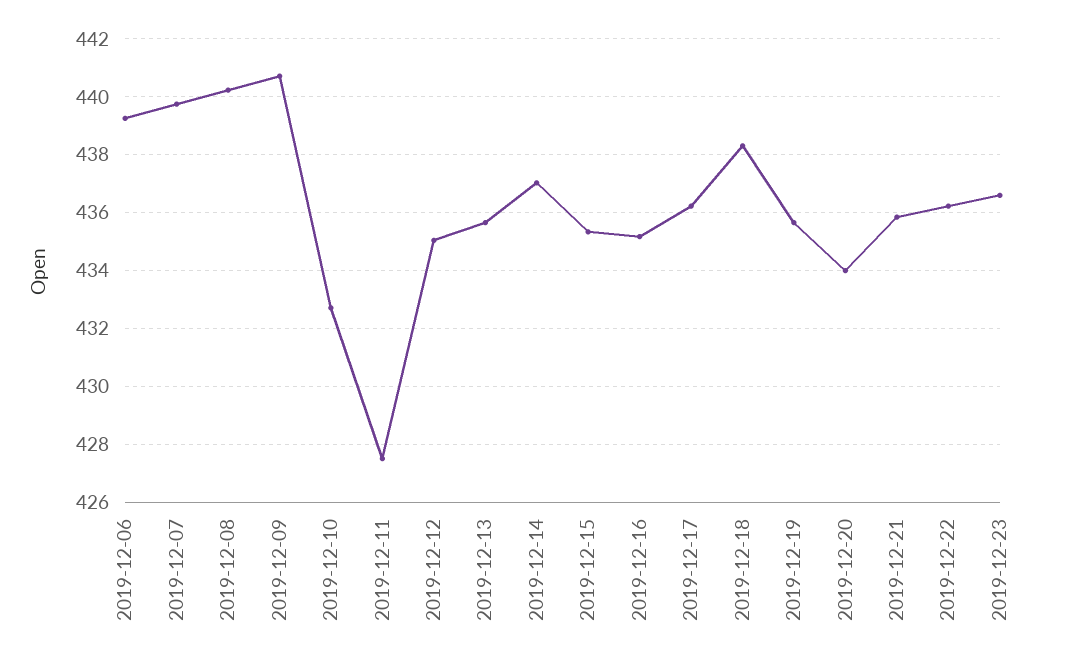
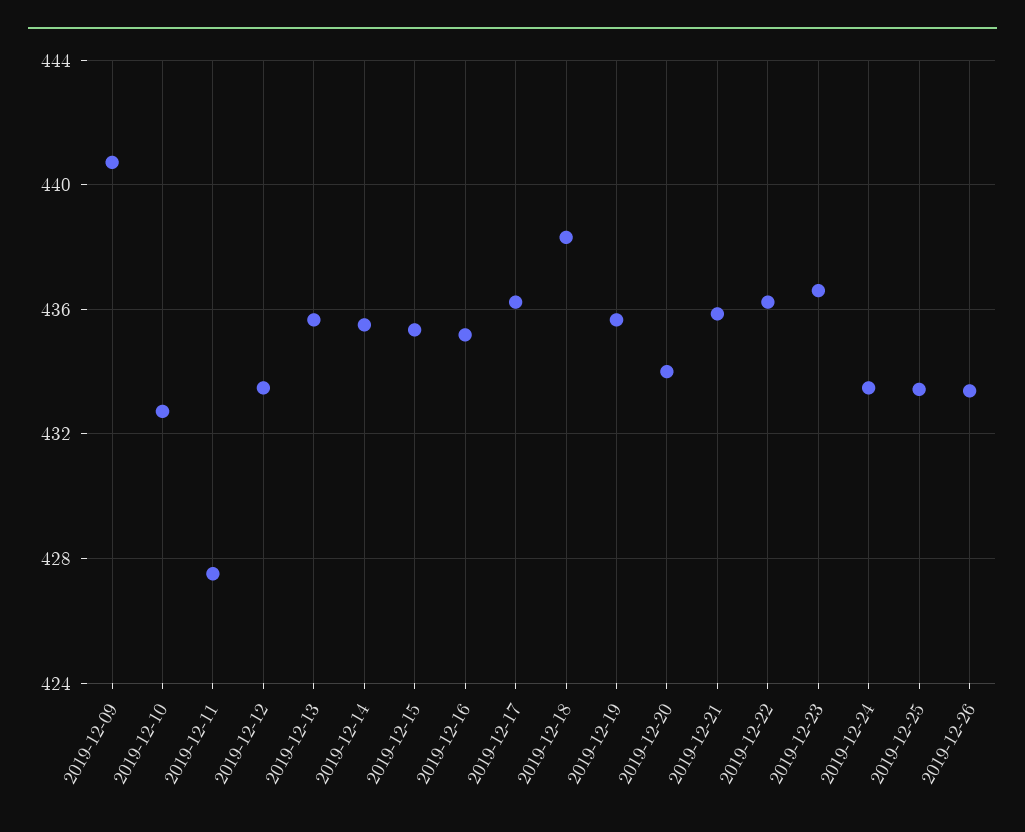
2019-12-06: 439.25 -> none
2019-12-07: 439.75 -> none
2019-12-08: 440.25 -> none
2019-12-12: 435 -> 433.5
2019-12-14: 437 -> 435.5
2019-12-24: none -> 433.5
2019-12-25: none -> 433.5
2019-12-26: none -> 433.5

